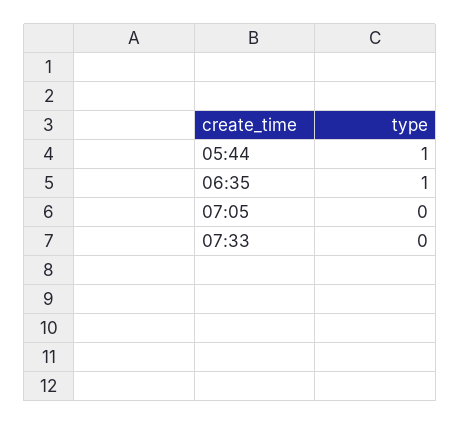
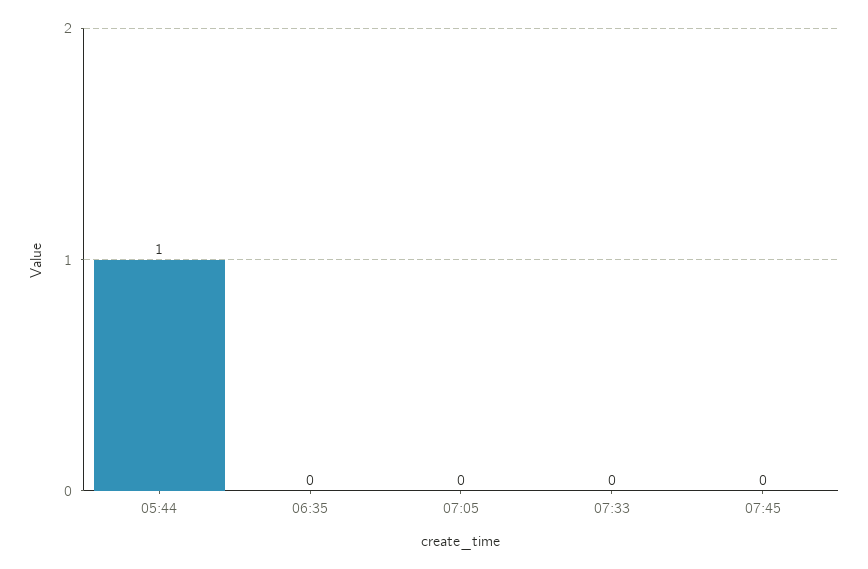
06:35: 1 -> 0
07:45: none -> 0

